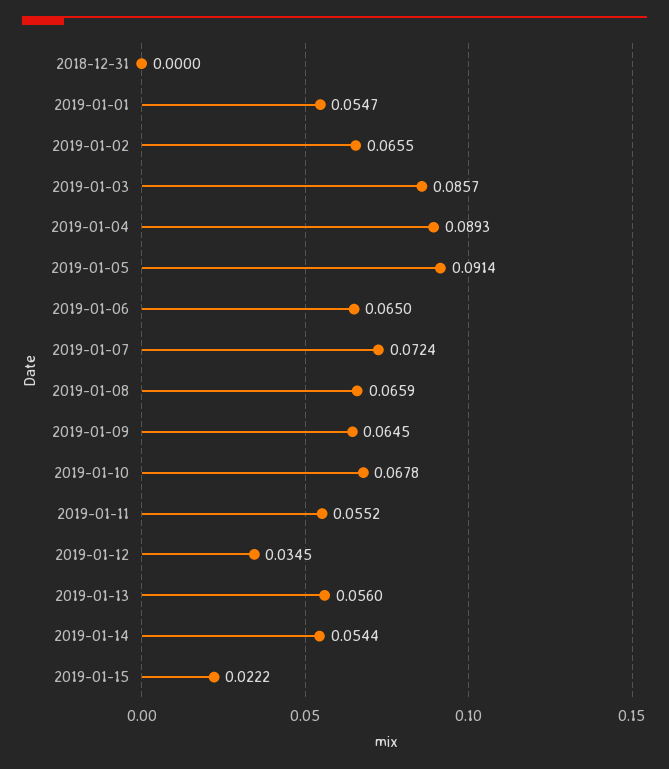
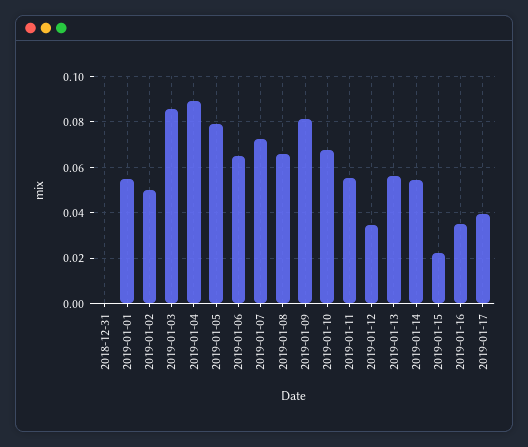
2019-01-02: 0.0655 -> 0.05
2019-01-05: 0.0914 -> 0.08
2019-01-09: 0.0645 -> 0.08
2019-01-16: none -> 0.035
2019-01-17: none -> 0.04

